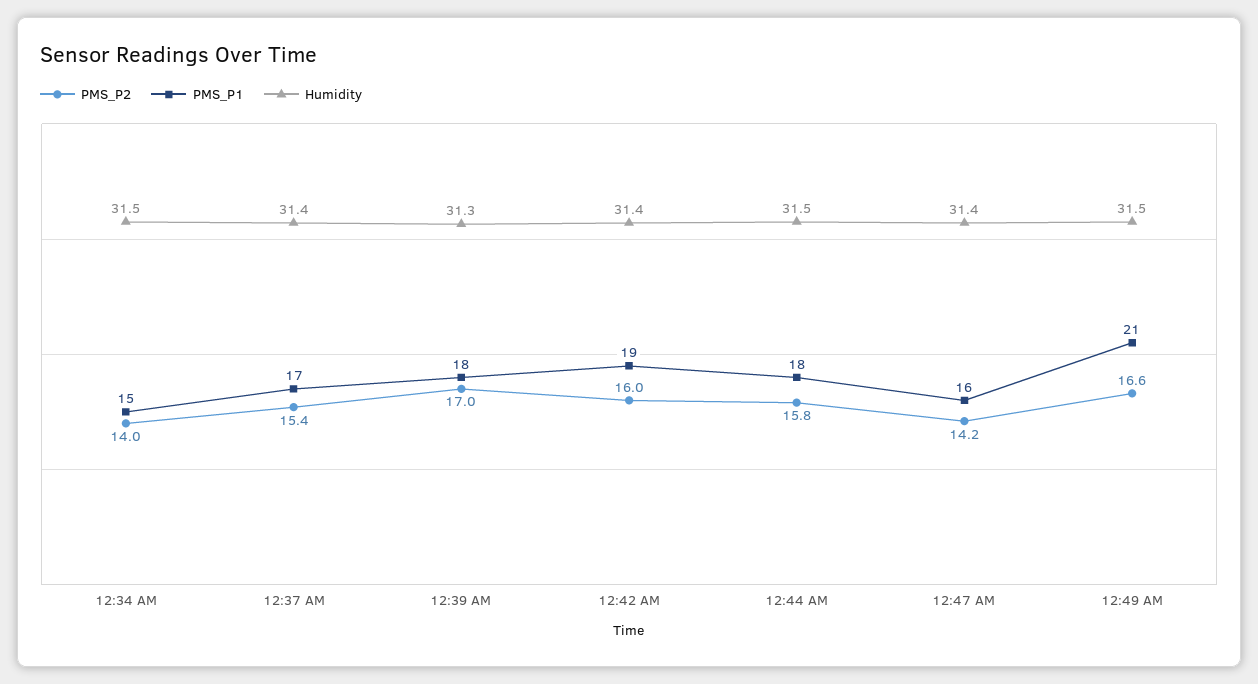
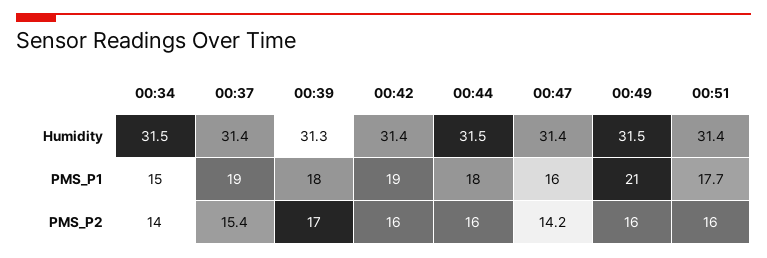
PMS_P1, 12:37 AM: 17 -> 19
PMS_P2, 12:44 AM: 15.8 -> 16
PMS_P2, 12:49 AM: 16.6 -> 16
Humidity, 00:51: none -> 31.4
PMS_P1, 00:51: none -> 17.7
PMS_P2, 00:51: none -> 16

